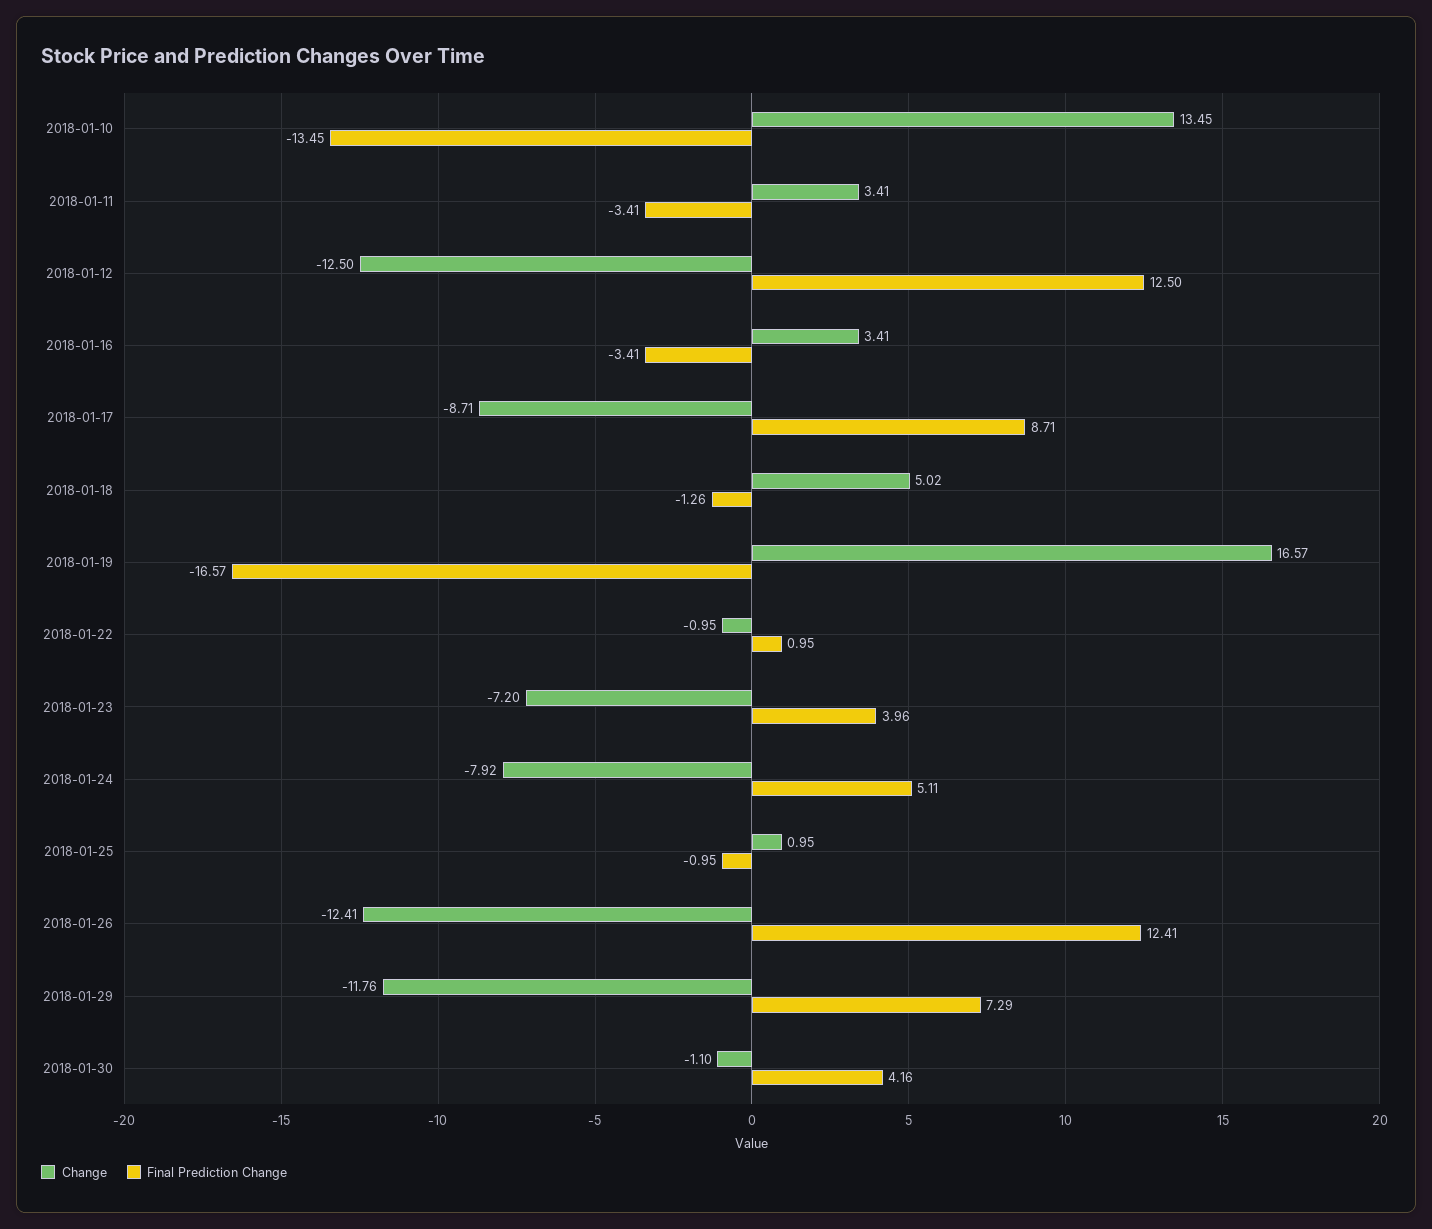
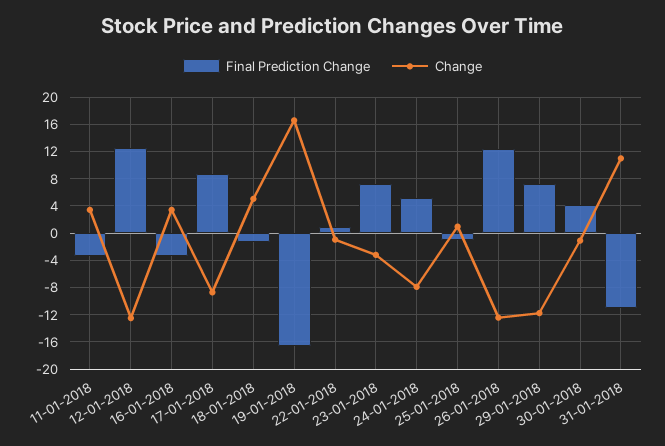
Change, 2018-01-10: 13.45 -> none
Final Prediction Change, 2018-01-10: -13.45 -> none
Change, 2018-01-23: -7.2 -> -3
Final Prediction Change, 2018-01-23: 3.96 -> 7
Final Prediction Change, 31-01-2018: none -> -11
Change, 31-01-2018: none -> 11

